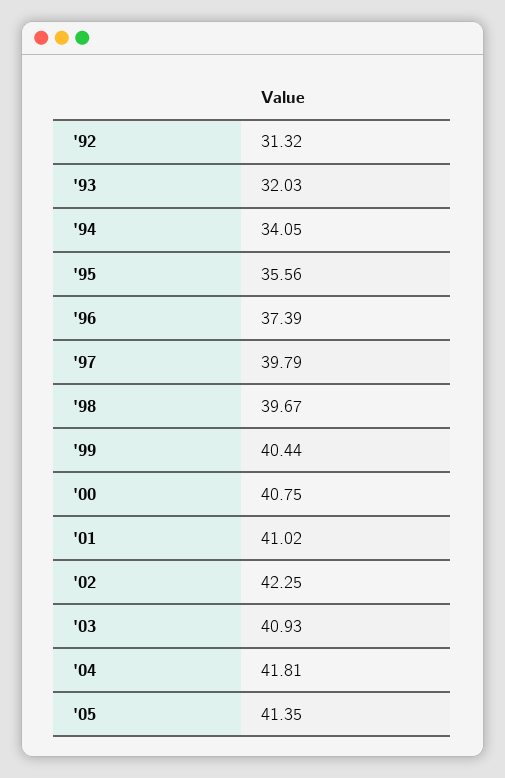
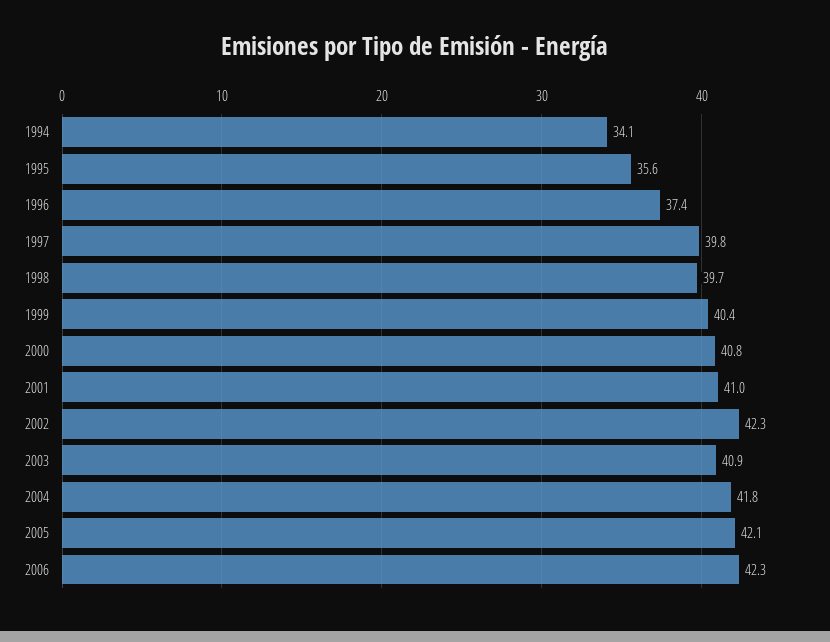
'92: 31.32 -> none
'93: 32.03 -> none
'05: 41.35 -> 42.1
2006: none -> 42.3

